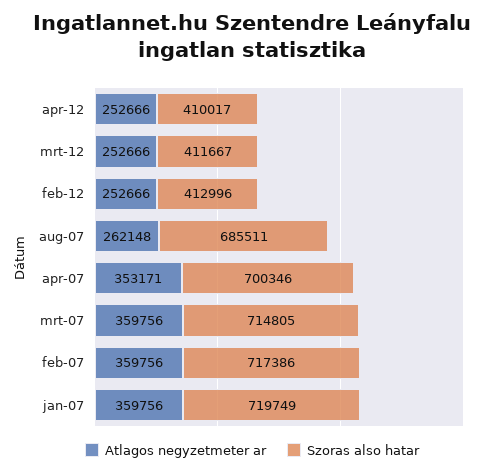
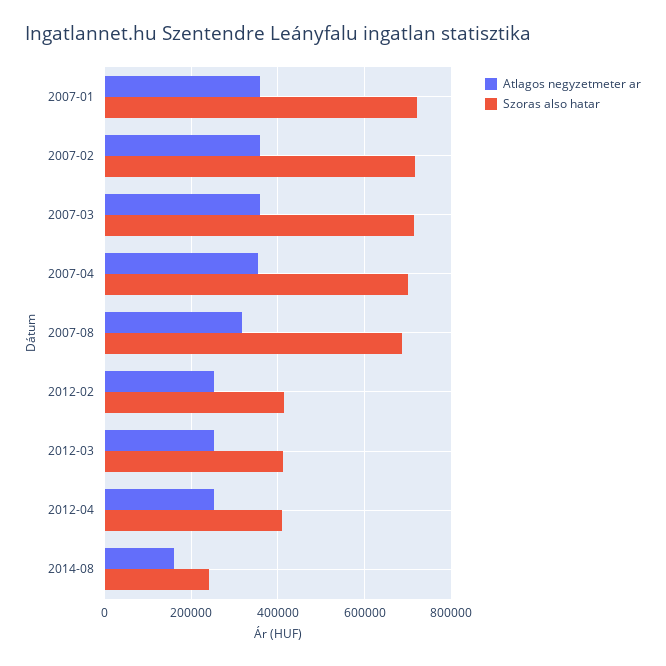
Atlagos negyzetmeter ar, aug-07: 262148 -> 320000
Atlagos negyzetmeter ar, 2014-08: none -> 160000
Szoras also hatar, 2014-08: none -> 240000

